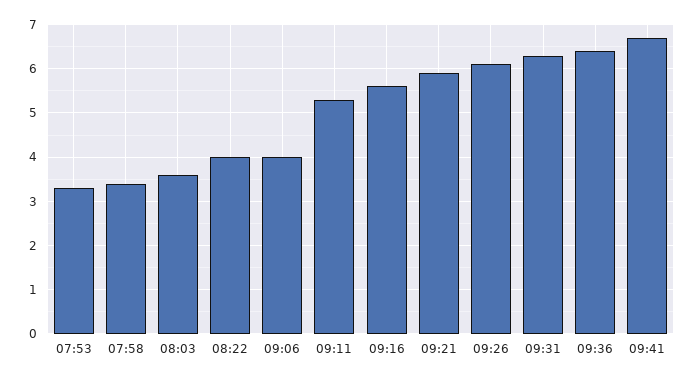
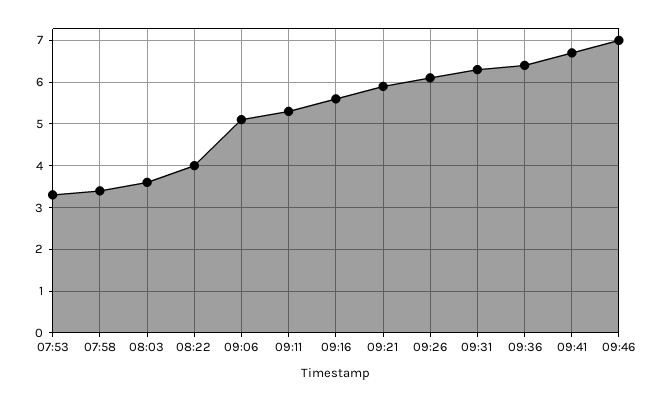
09:06: 4 -> 5
09:46: none -> 7

